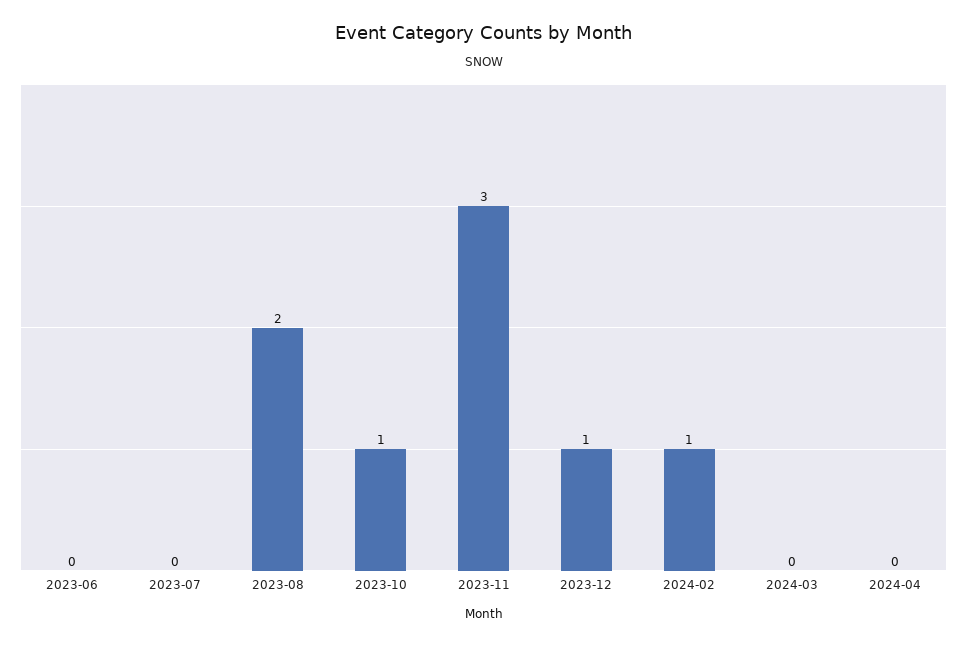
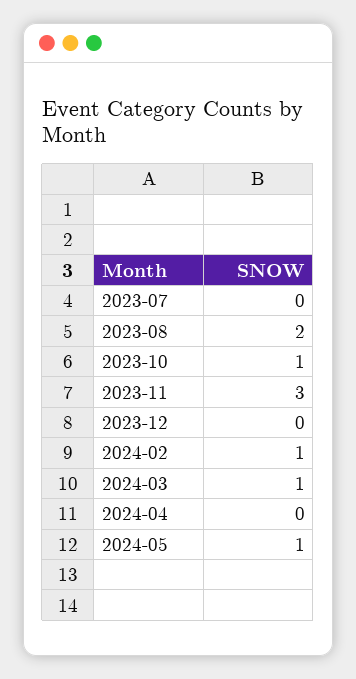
2023-06: 0 -> none
2023-12: 1 -> 0
2024-03: 0 -> 1
2024-05: none -> 1

